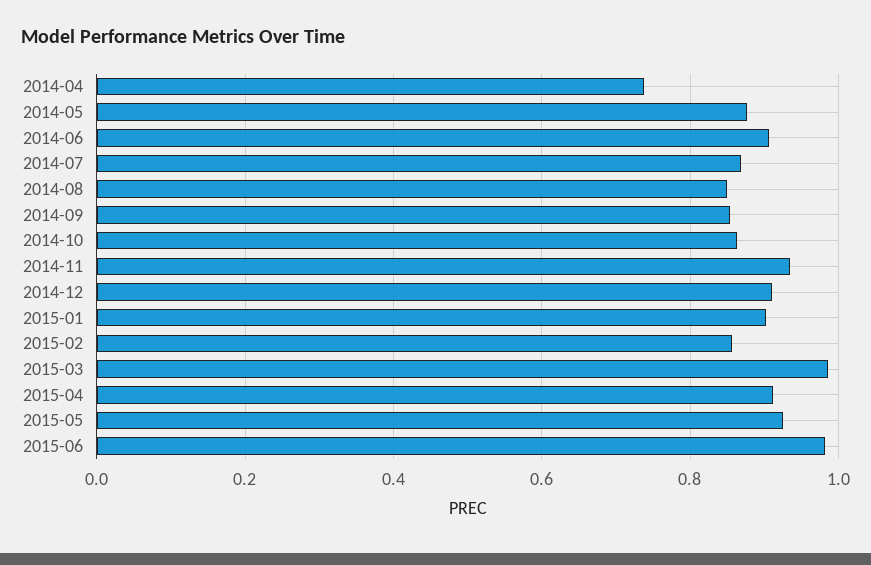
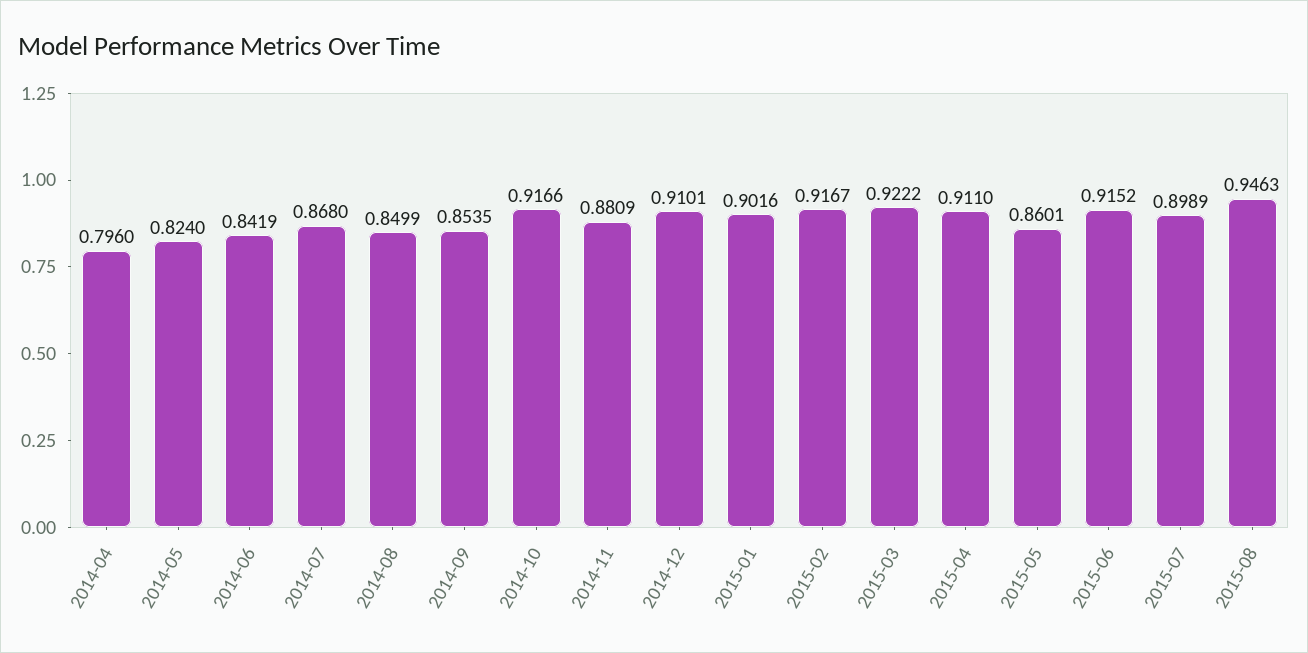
2014-04: 0.74 -> 0.796
2014-05: 0.88 -> 0.824
2014-06: 0.9 -> 0.8419
2014-10: 0.86 -> 0.9166
2014-11: 0.94 -> 0.8809
2015-02: 0.86 -> 0.9167
2015-03: 0.98 -> 0.9222
2015-05: 0.92 -> 0.8601
2015-06: 0.98 -> 0.9152
2015-07: none -> 0.8989
2015-08: none -> 0.9463

